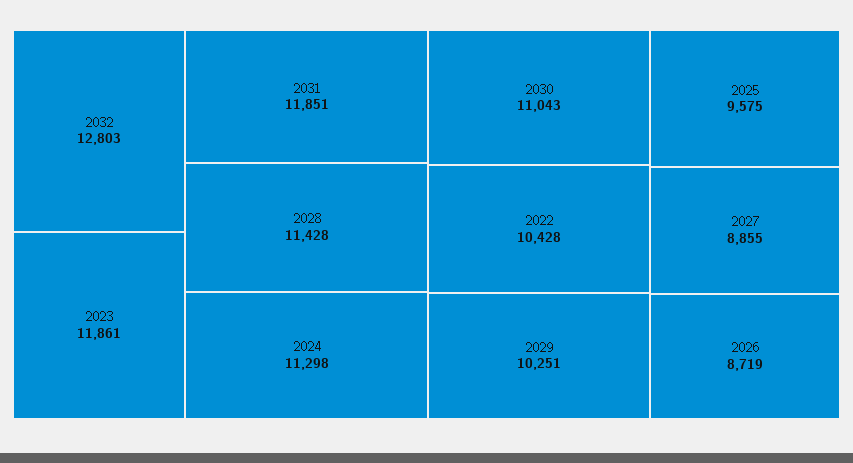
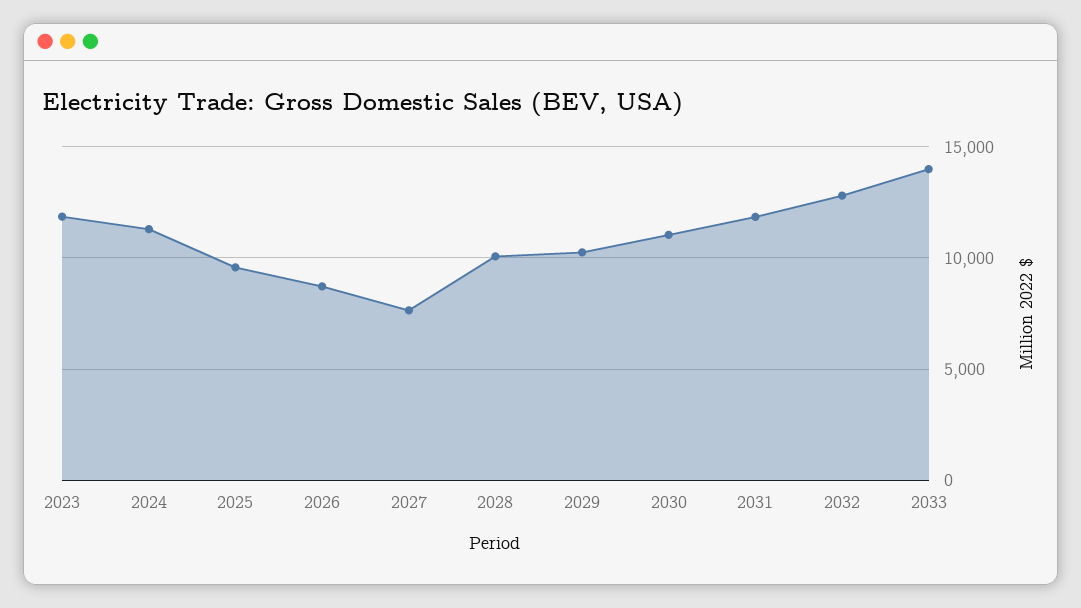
2028: 11428 -> 10000
2022: 10428 -> none
2027: 8855 -> 7500
2033: none -> 14000

